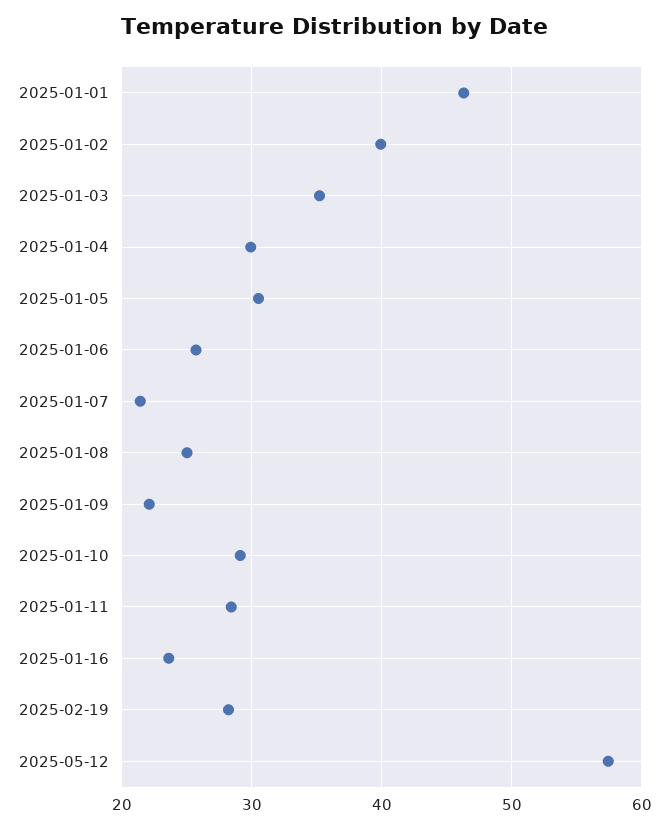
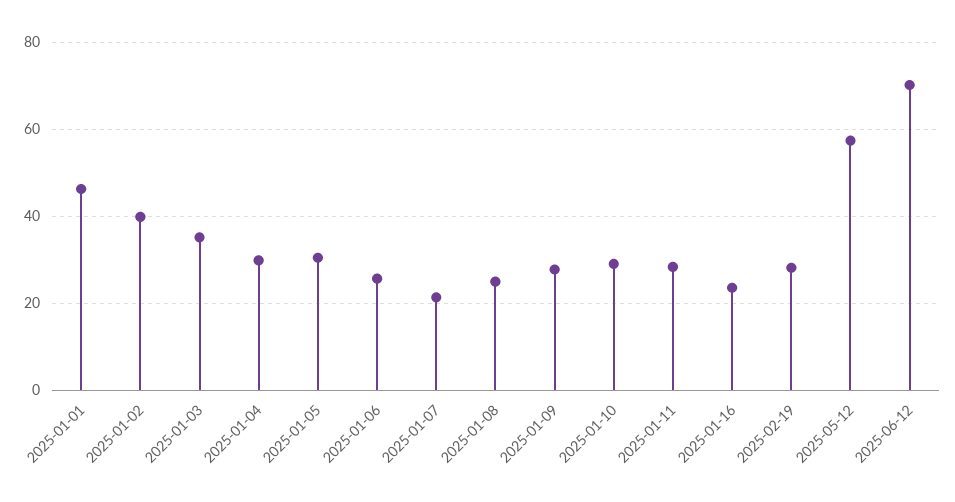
2025-01-09: 22 -> 28
2025-06-12: none -> 70

